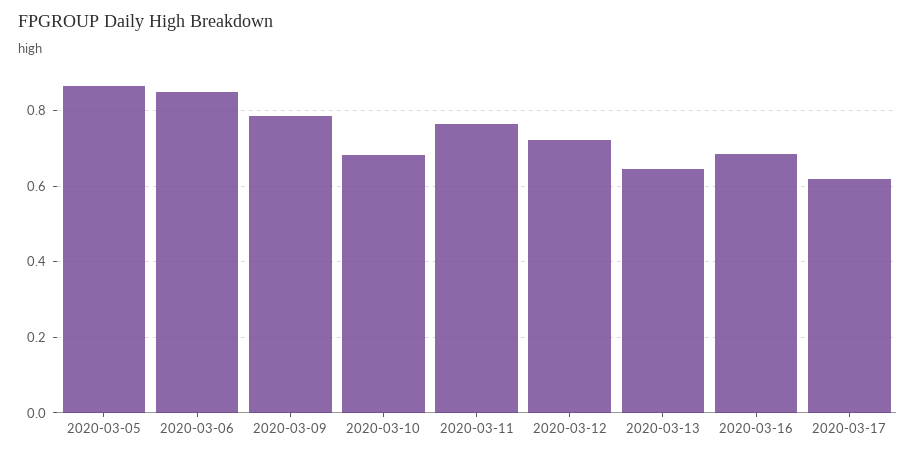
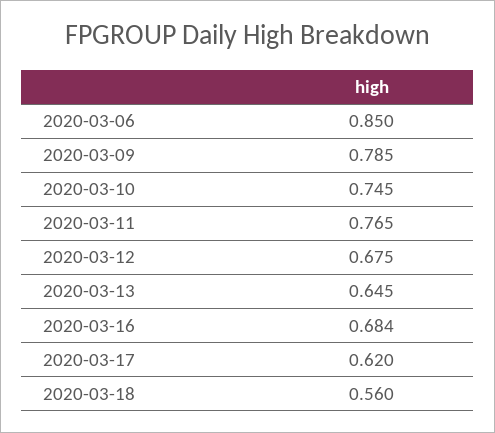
2020-03-05: 0.86 -> none
2020-03-10: 0.68 -> 0.745
2020-03-12: 0.72 -> 0.675
2020-03-18: none -> 0.56

